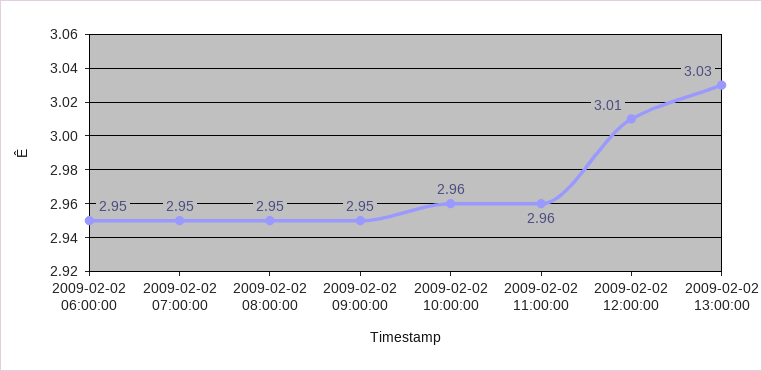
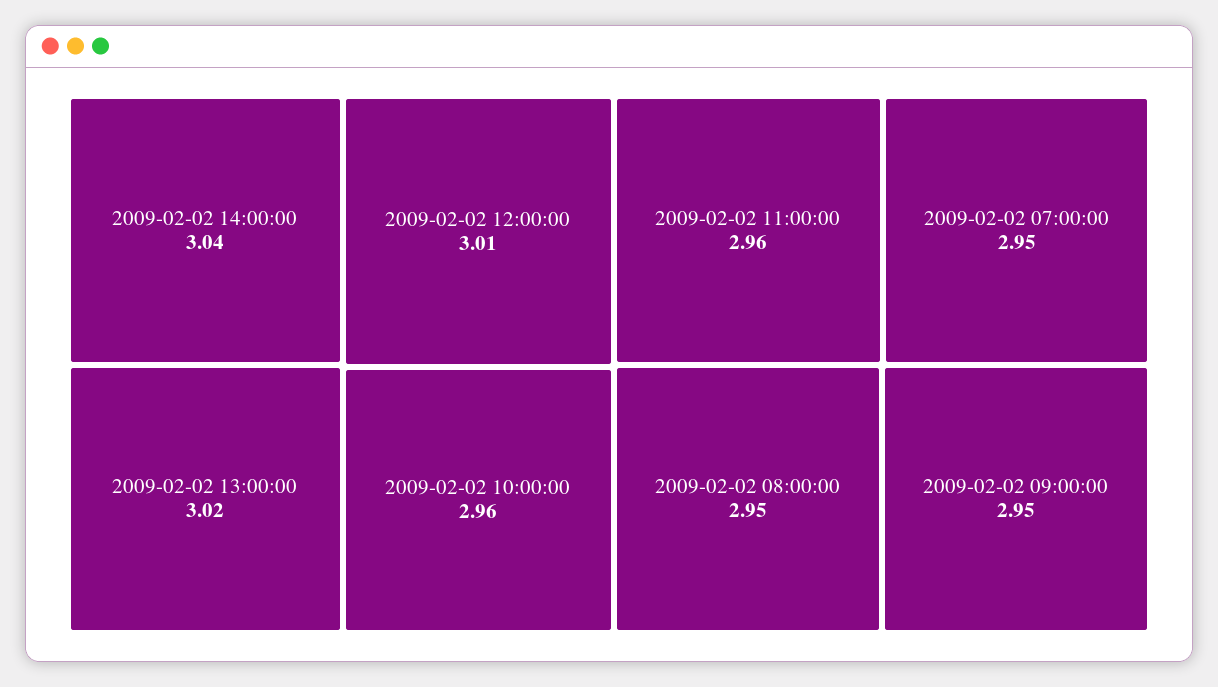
2009-02-02 06:00:00: 2.95 -> none
2009-02-02 13:00:00: 3.03 -> 3.02
2009-02-02 14:00:00: none -> 3.04

